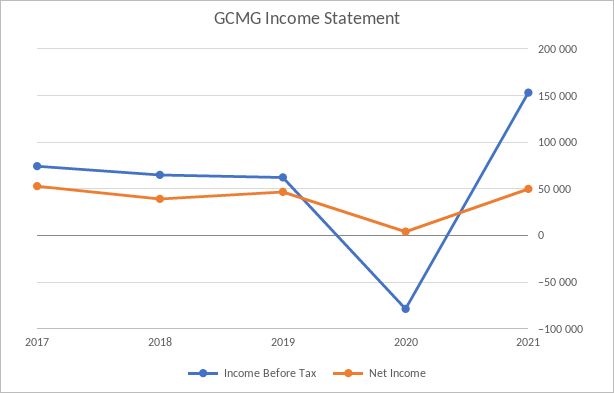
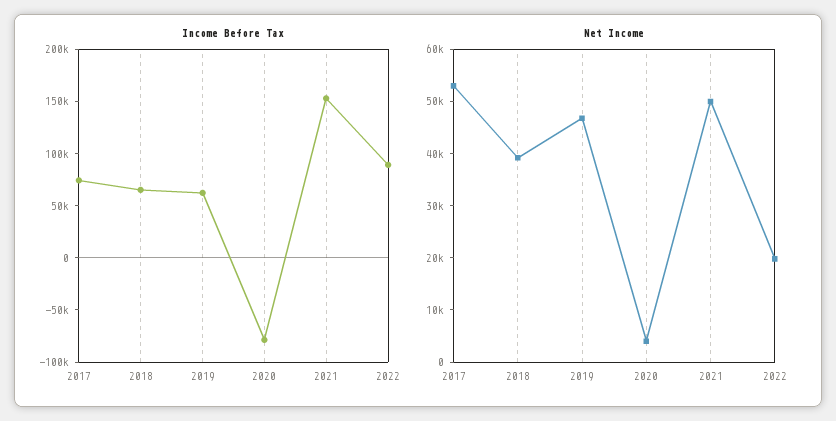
Income Before Tax, 2022: none -> 90000
Net Income, 2022: none -> 20000

